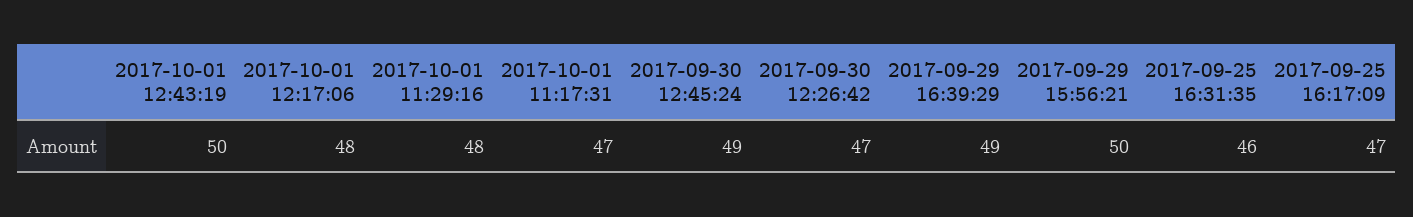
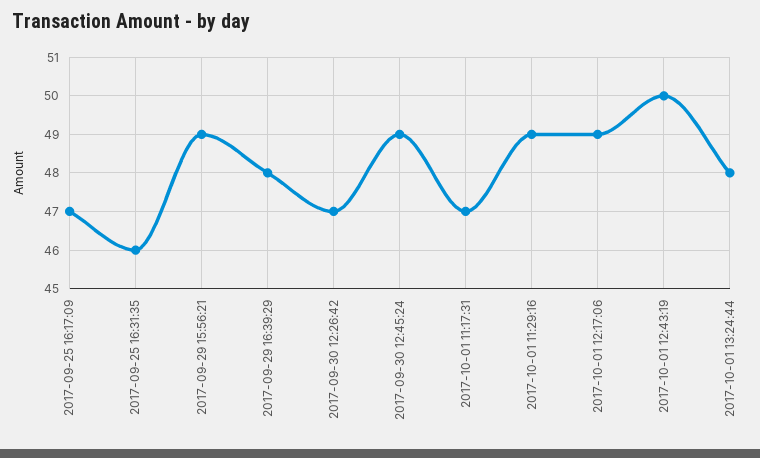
2017-10-01 12:17:06: 48 -> 49
2017-10-01 11:29:16: 48 -> 49
2017-09-29 16:39:29: 49 -> 48
2017-09-29 15:56:21: 50 -> 49
2017-10-01 13:24:44: none -> 48

